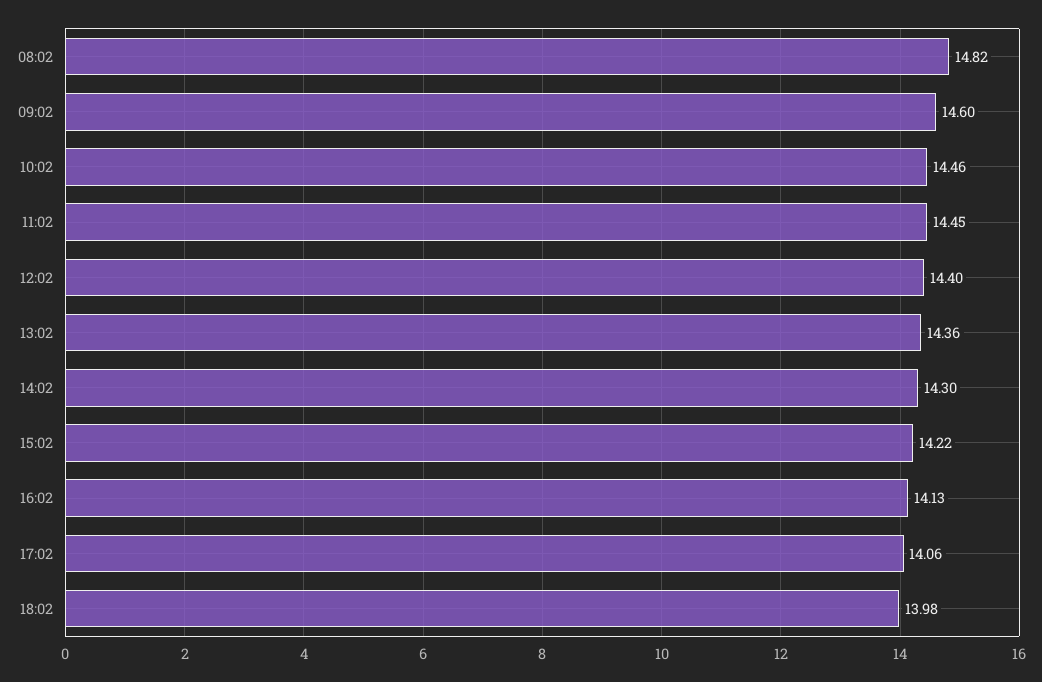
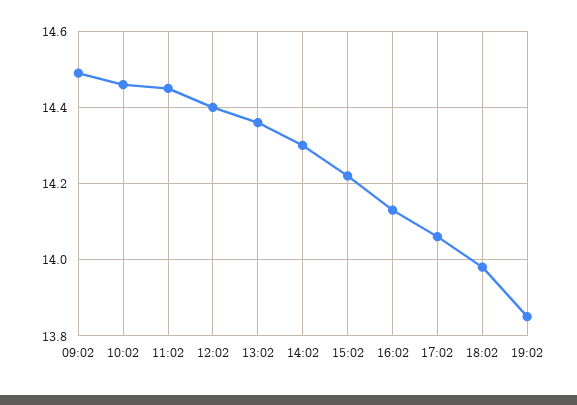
08:02: 14.82 -> none
09:02: 14.6 -> 14.5
19:02: none -> 13.85

